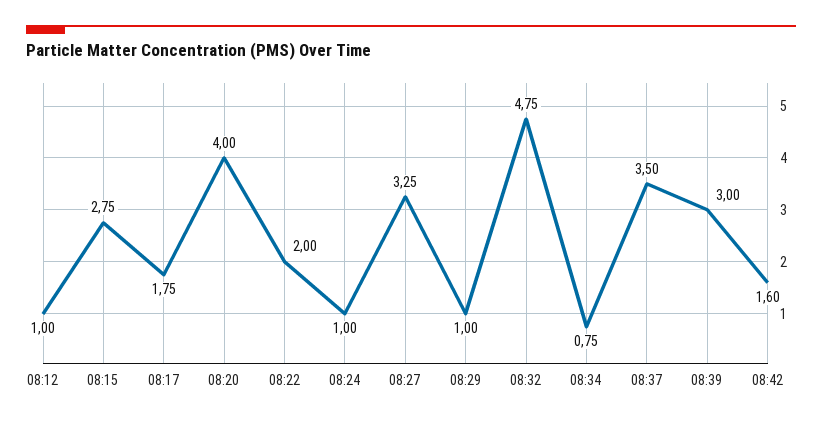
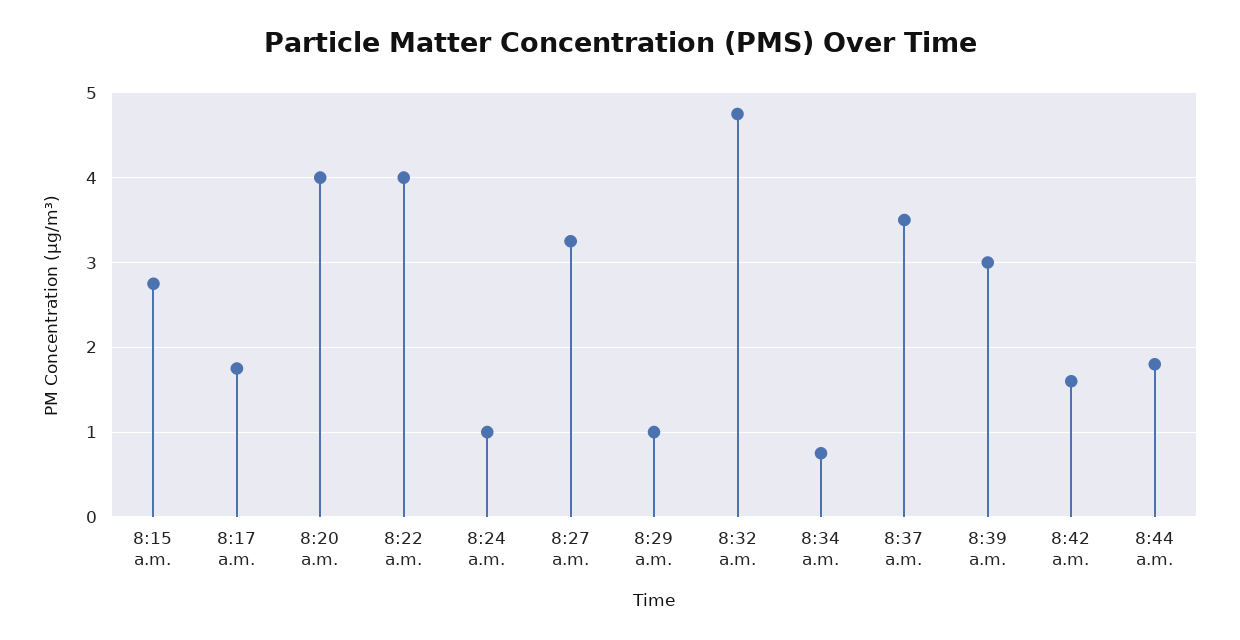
08:12: 1 -> none
08:22: 2 -> 4
8:44 a.m.: none -> 1.8

